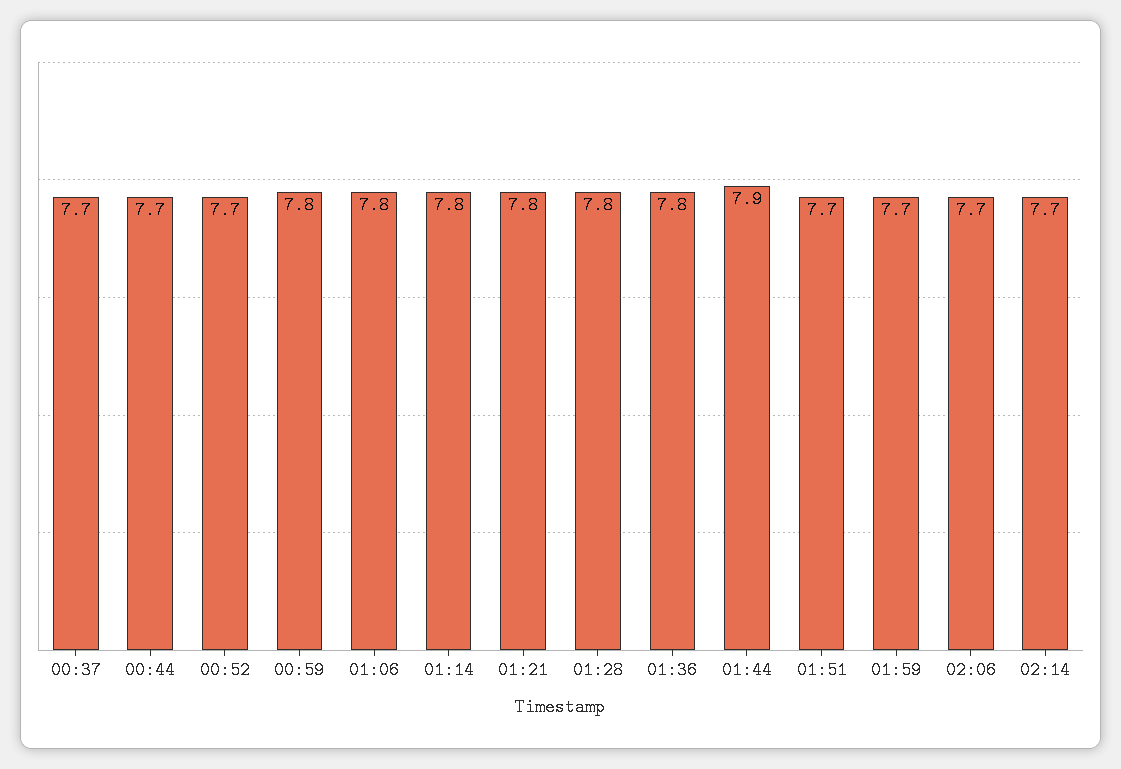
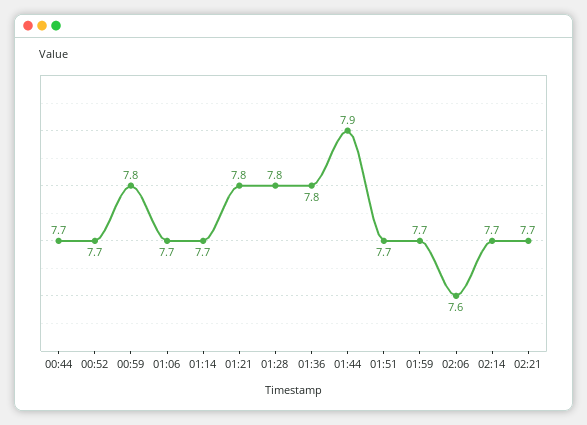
00:37: 7.7 -> none
01:06: 7.8 -> 7.7
01:14: 7.8 -> 7.7
02:06: 7.7 -> 7.6
02:21: none -> 7.7

